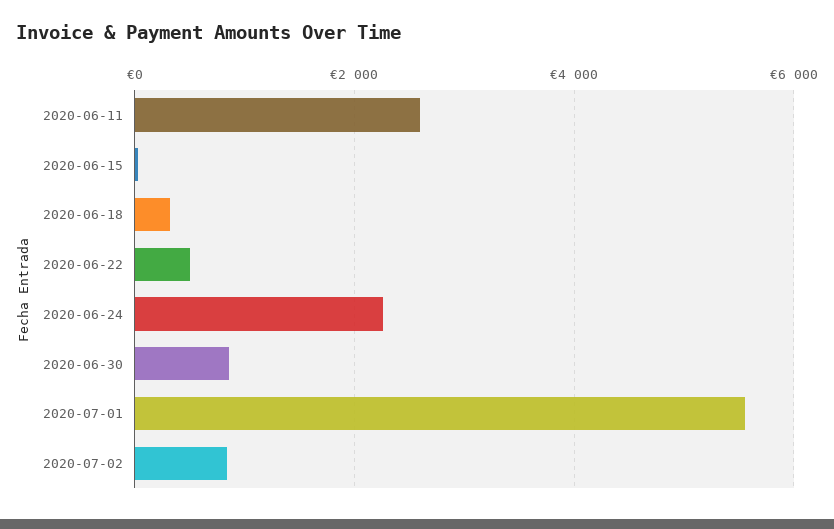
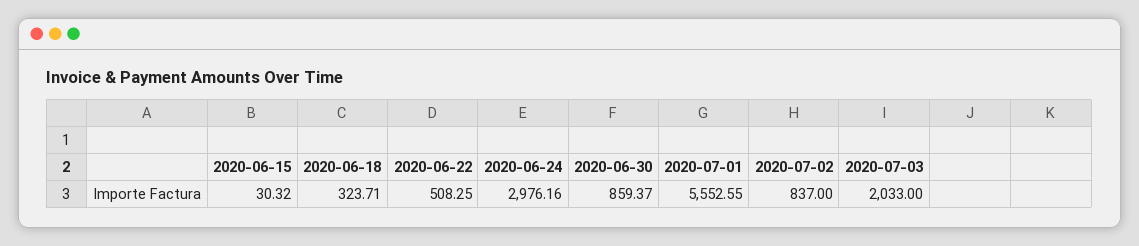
2020-06-11: 2600 -> none
2020-06-24: 2200 -> 2976.16
2020-07-03: none -> 2033

